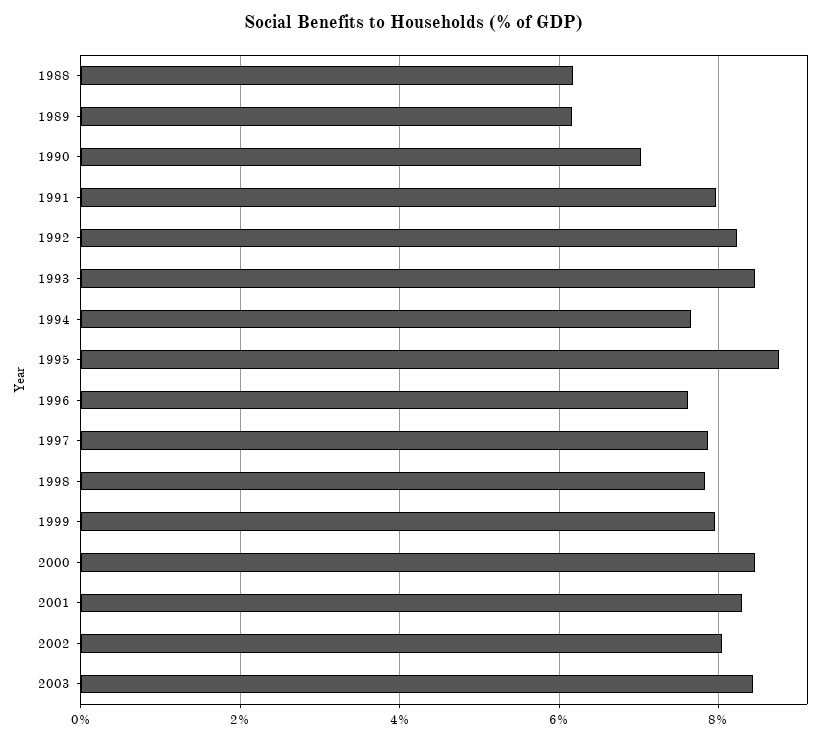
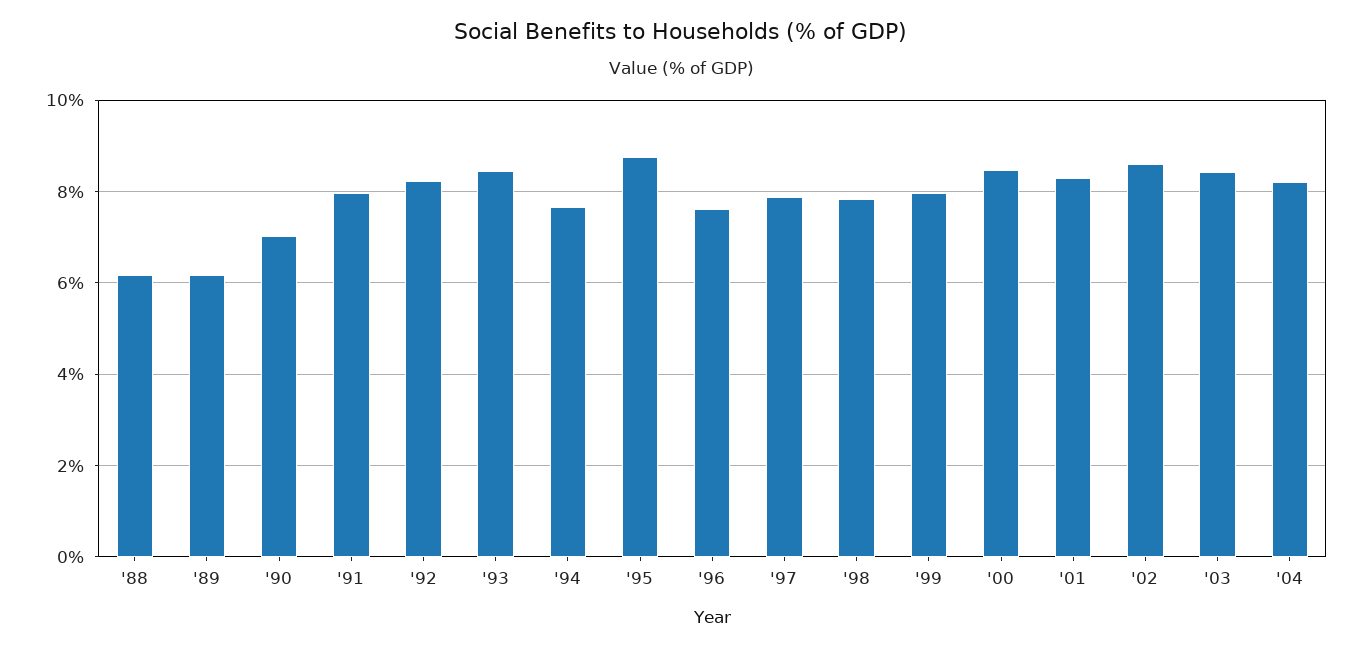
2002: 8 -> 8.6
'04: none -> 8.2

